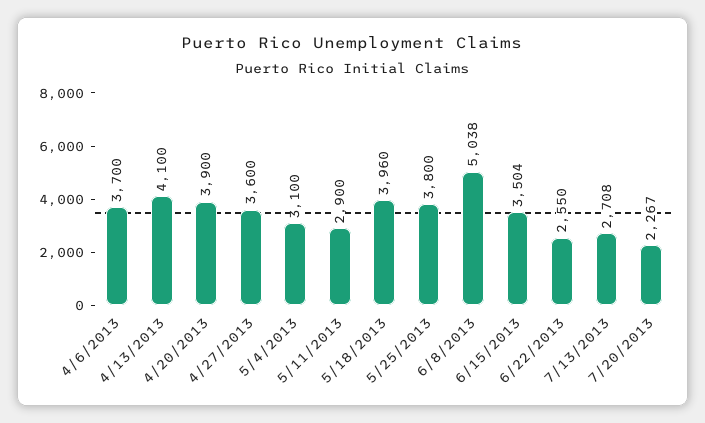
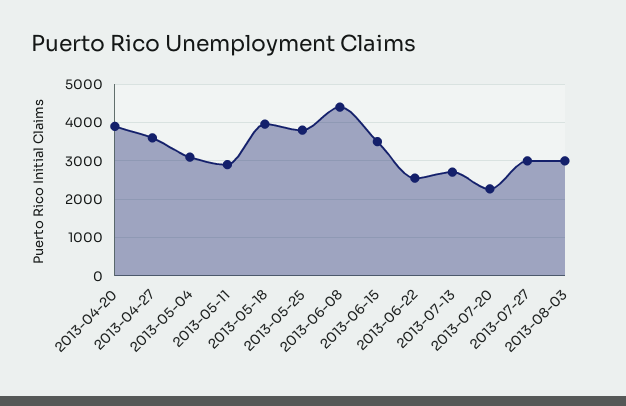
4/6/2013: 3700 -> none
4/13/2013: 4100 -> none
6/8/2013: 5038 -> 4400
2013-07-27: none -> 3000
2013-08-03: none -> 3000

